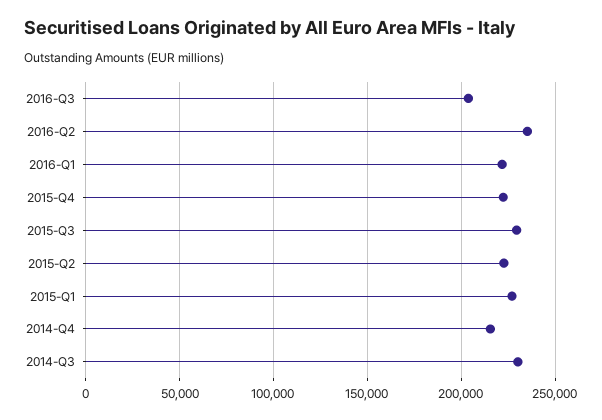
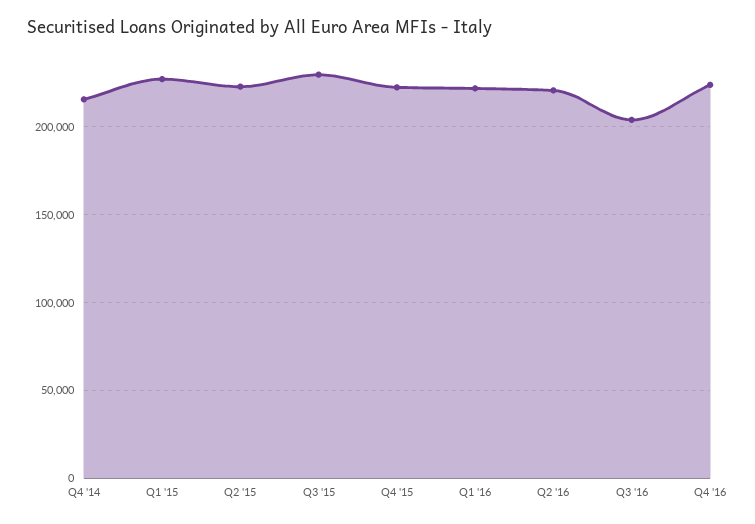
2016-Q2: 235000 -> 220000
2014-Q3: 230000 -> none
Q4 '16: none -> 225000

